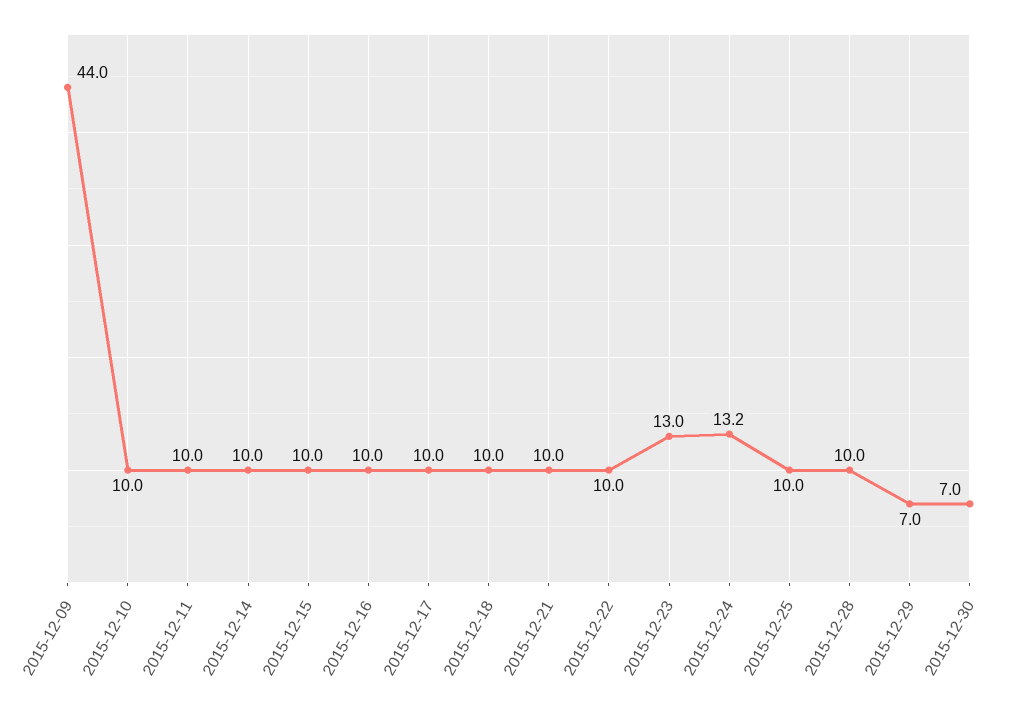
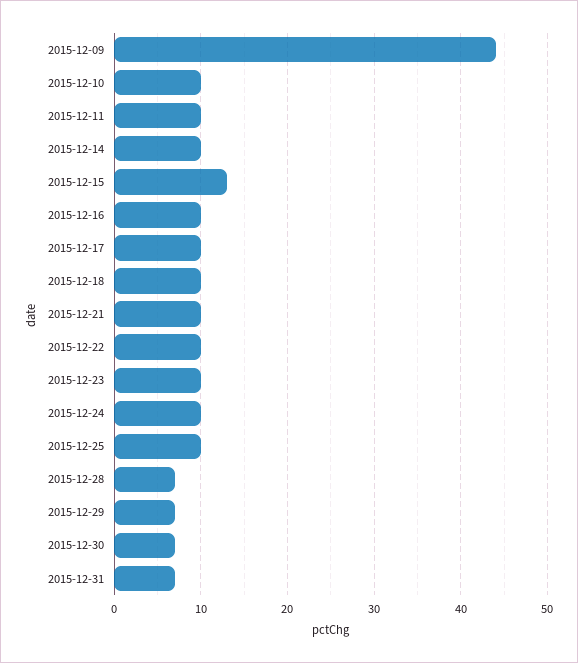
2015-12-15: 10 -> 13
2015-12-23: 13 -> 10
2015-12-24: 13.2 -> 10
2015-12-28: 10 -> 7
2015-12-31: none -> 7

